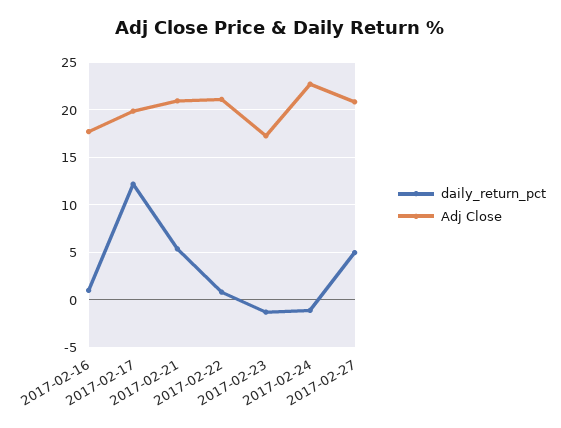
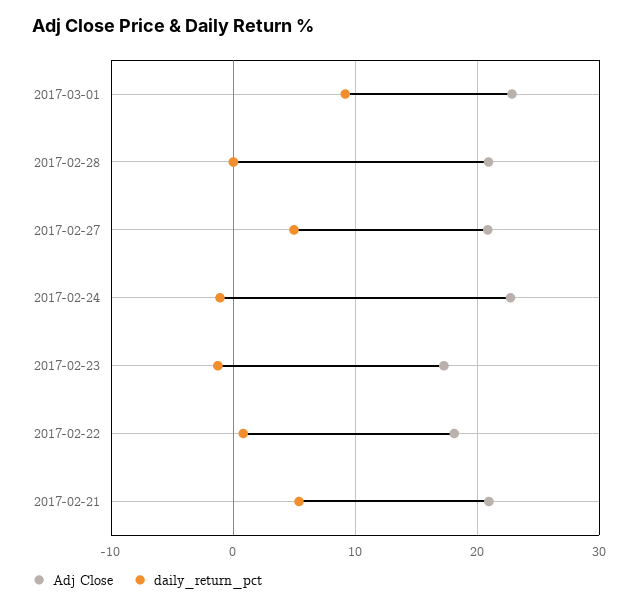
daily_return_pct, 2017-02-16: 1 -> none
Adj Close, 2017-02-16: 18 -> none
daily_return_pct, 2017-02-17: 12 -> none
Adj Close, 2017-02-17: 20 -> none
Adj Close, 2017-02-22: 21 -> 18
Adj Close, 2017-03-01: none -> 23
daily_return_pct, 2017-03-01: none -> 9
Adj Close, 2017-02-28: none -> 21
daily_return_pct, 2017-02-28: none -> 0

